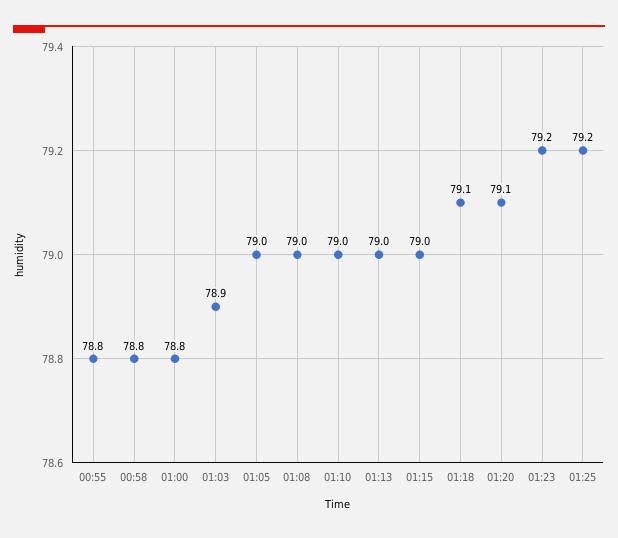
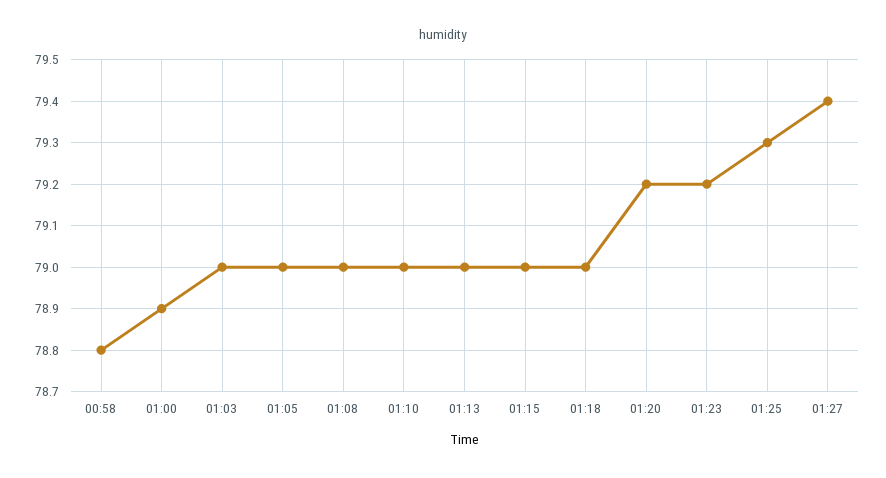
00:55: 78.8 -> none
01:00: 78.8 -> 78.9
01:03: 78.9 -> 79
01:18: 79.1 -> 79
01:20: 79.1 -> 79.2
01:25: 79.2 -> 79.3
01:27: none -> 79.4

